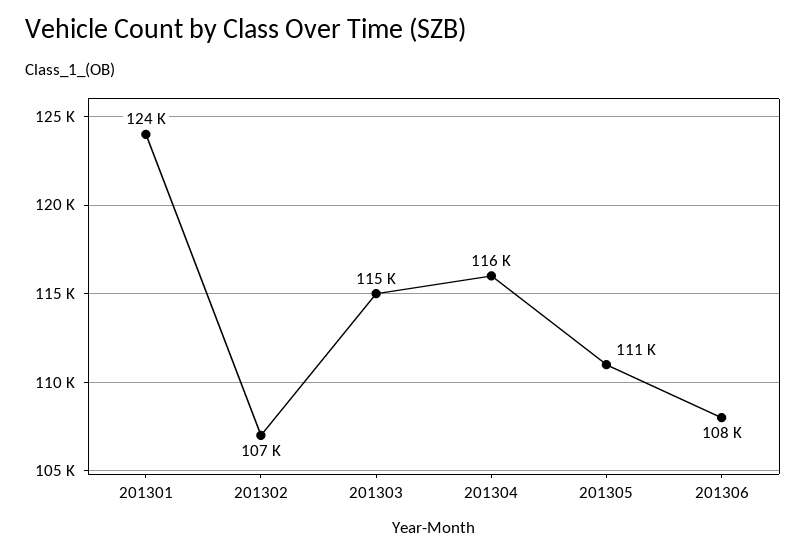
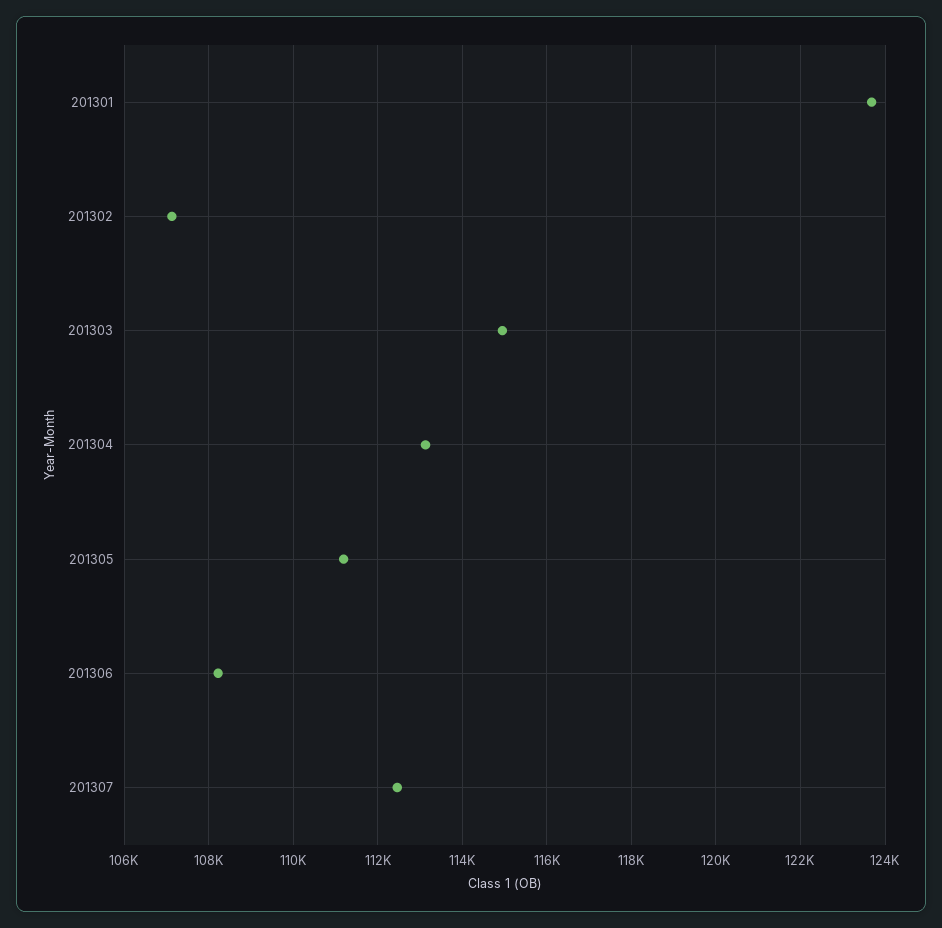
201304: 116000 -> 113200
201307: none -> 112400

